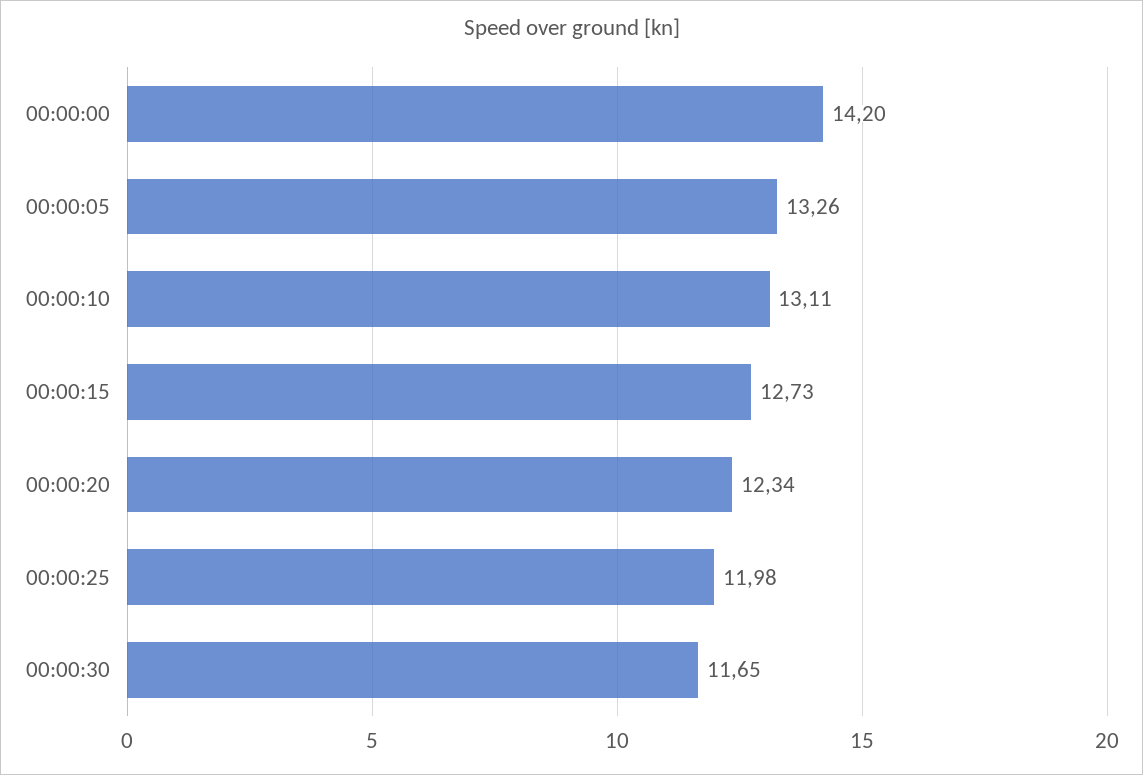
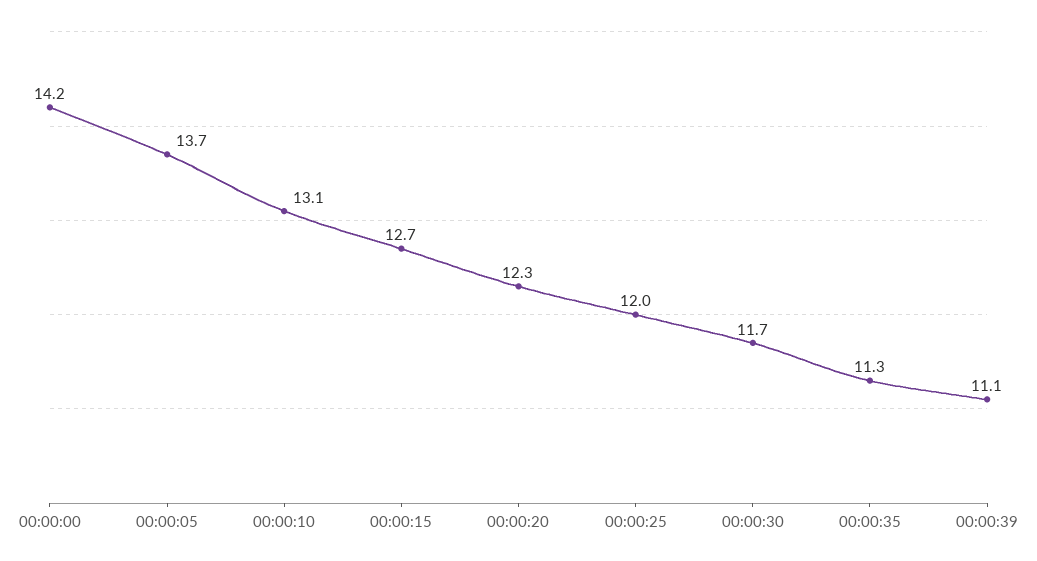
00:00:05: 13.26 -> 13.7
00:00:35: none -> 11.3
00:00:39: none -> 11.1

